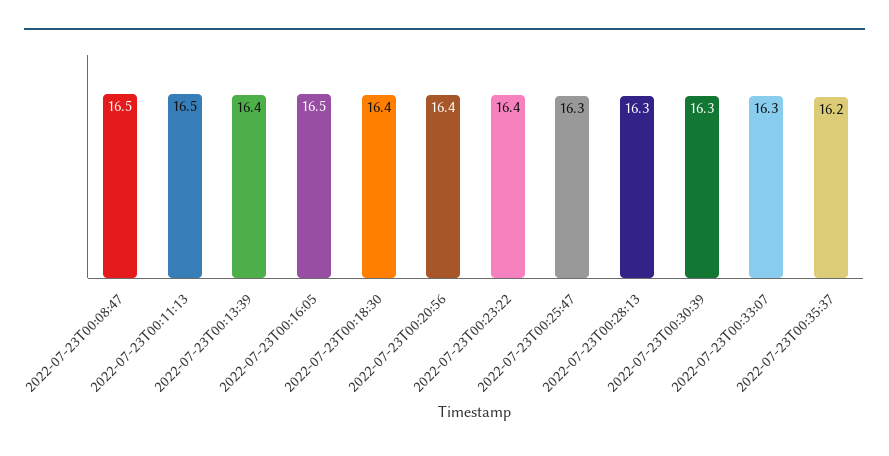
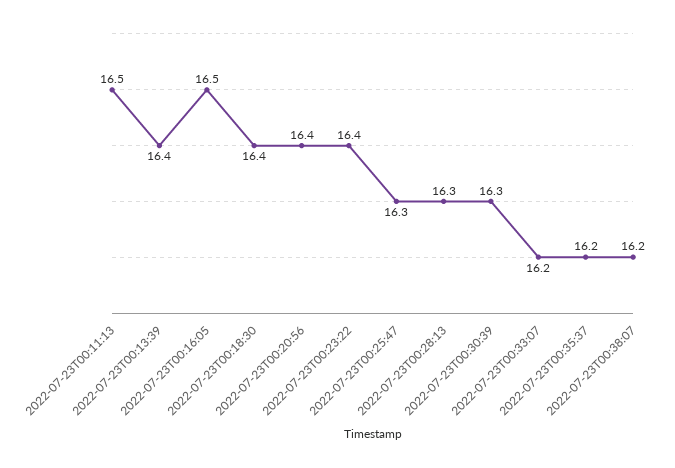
2022-07-23T00:08:47: 16.5 -> none
2022-07-23T00:33:07: 16.3 -> 16.2
2022-07-23T00:38:07: none -> 16.2

